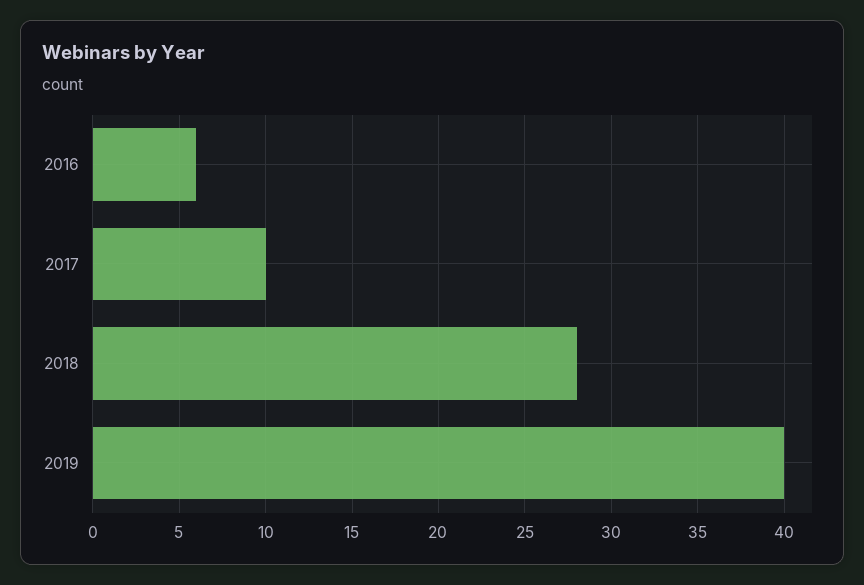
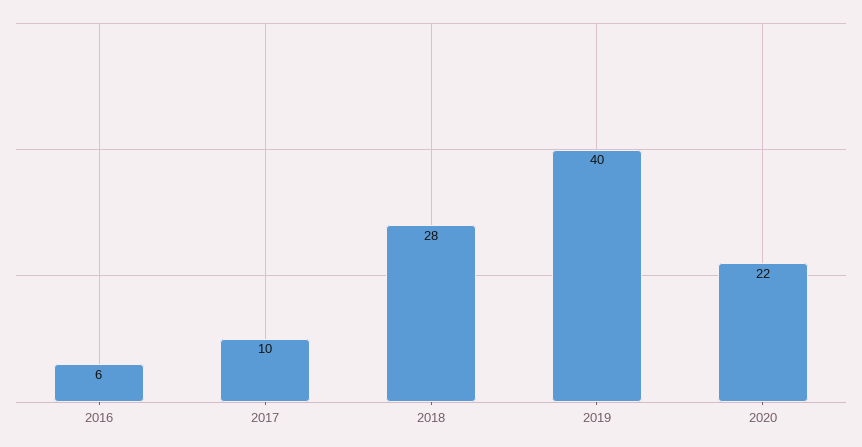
2020: none -> 22

